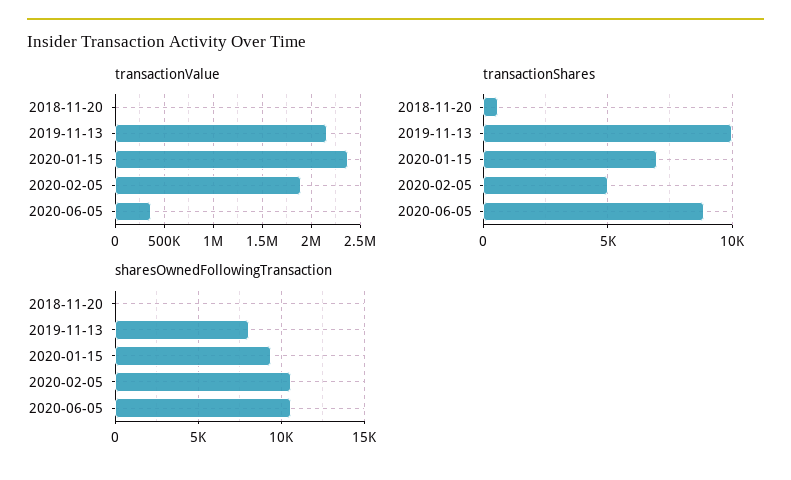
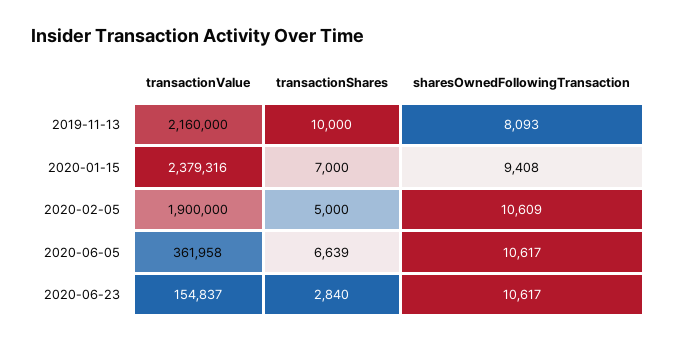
transactionValue, 2018-11-20: 0 -> none
transactionShares, 2018-11-20: 500 -> none
transactionShares, 2020-06-05: 9000 -> 6639
sharesOwnedFollowingTransaction, 2018-11-20: 0 -> none
transactionValue, 2020-06-23: none -> 154837
transactionShares, 2020-06-23: none -> 2840
sharesOwnedFollowingTransaction, 2020-06-23: none -> 10617

